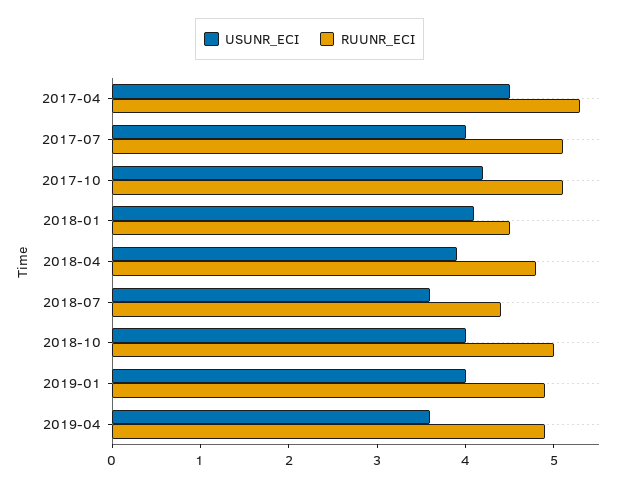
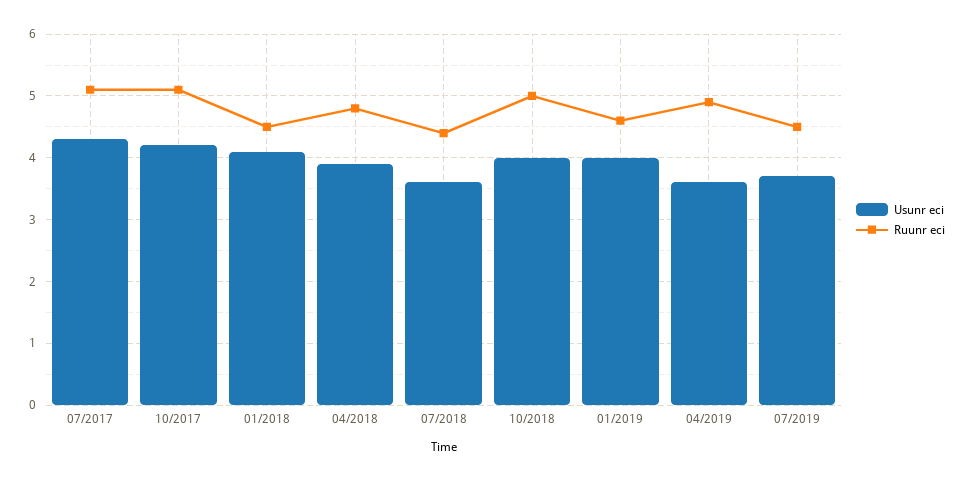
USUNR_ECI, 2017-04: 4.5 -> none
RUUNR_ECI, 2017-04: 5.3 -> none
USUNR_ECI, 2017-07: 4 -> 4.3
RUUNR_ECI, 2019-01: 4.9 -> 4.6
USUNR_ECI, 07/2019: none -> 3.7
RUUNR_ECI, 07/2019: none -> 4.5

